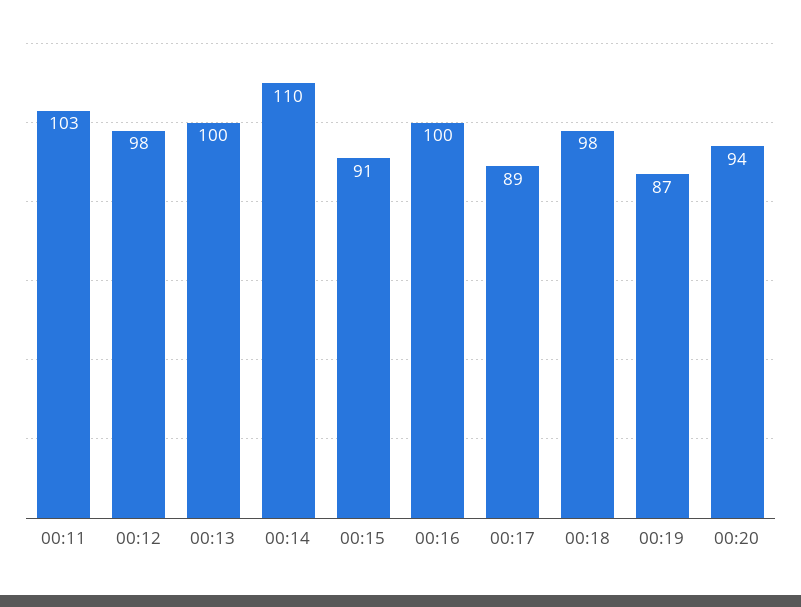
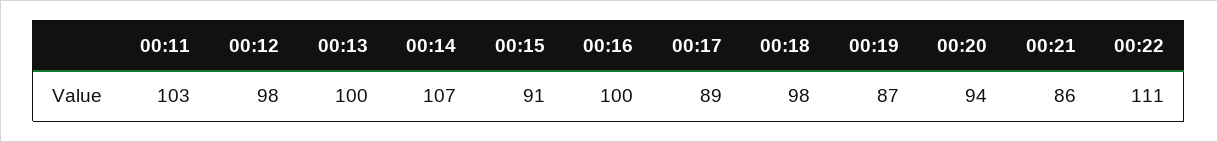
00:14: 110 -> 107
00:21: none -> 86
00:22: none -> 111

